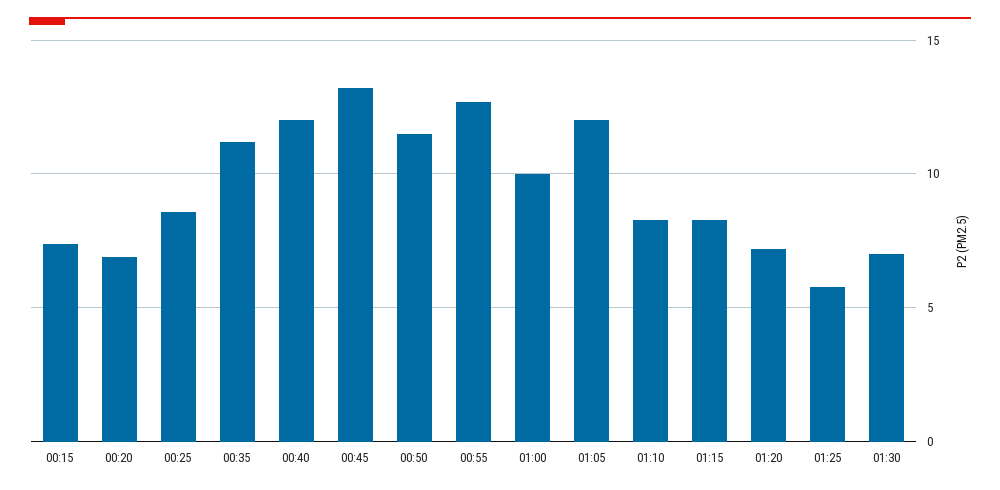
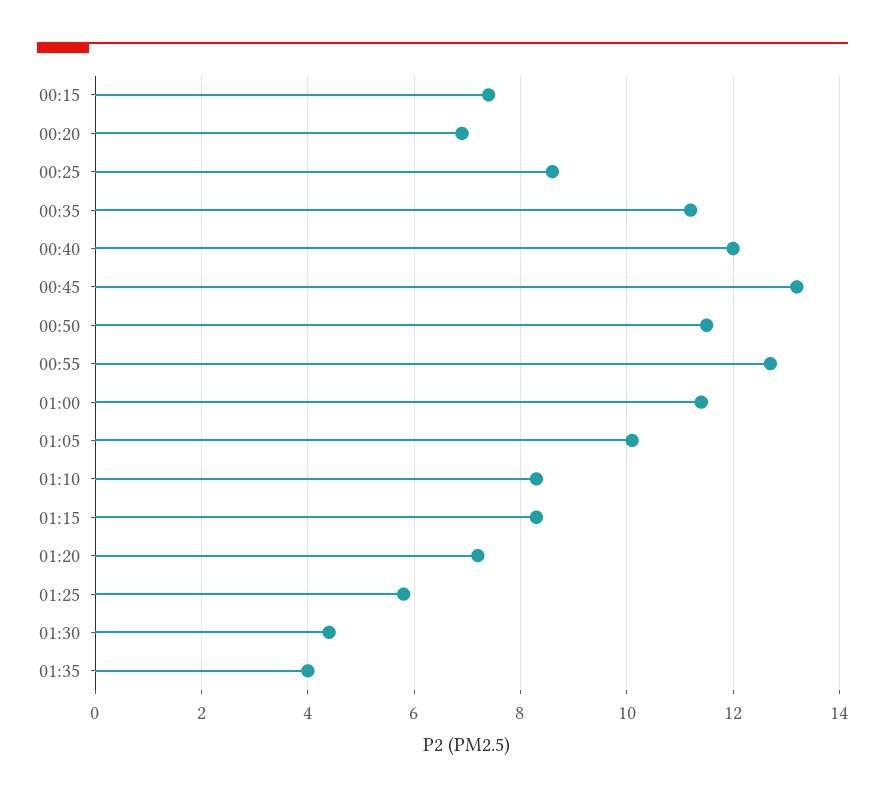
01:00: 10 -> 11.5
01:05: 12 -> 10
01:30: 7 -> 4.5
01:35: none -> 4

